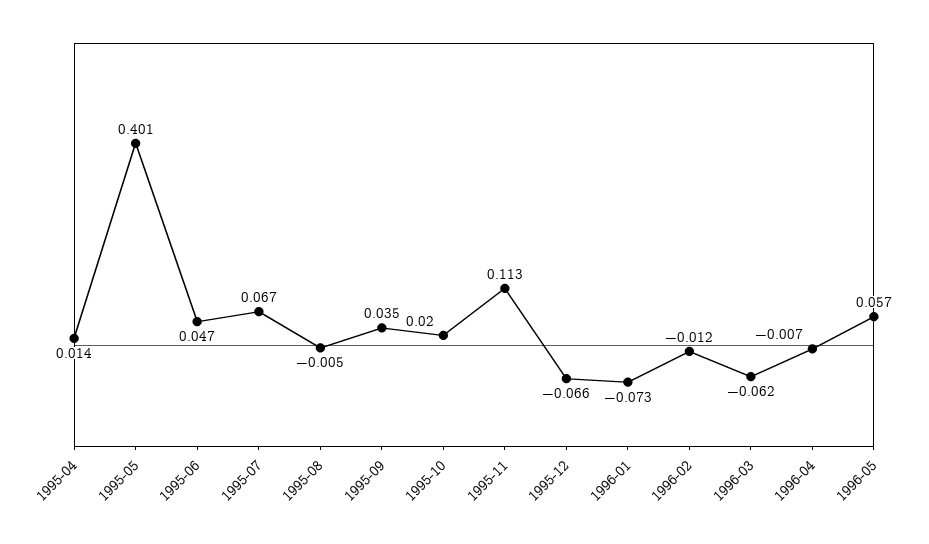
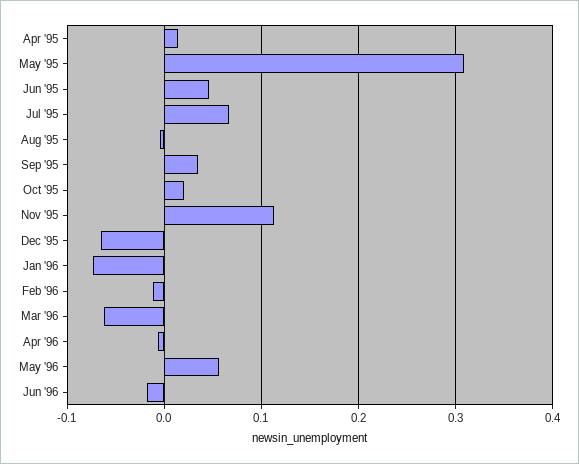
1995-05: 0.401 -> 0.31
Jun '96: none -> -0.02

